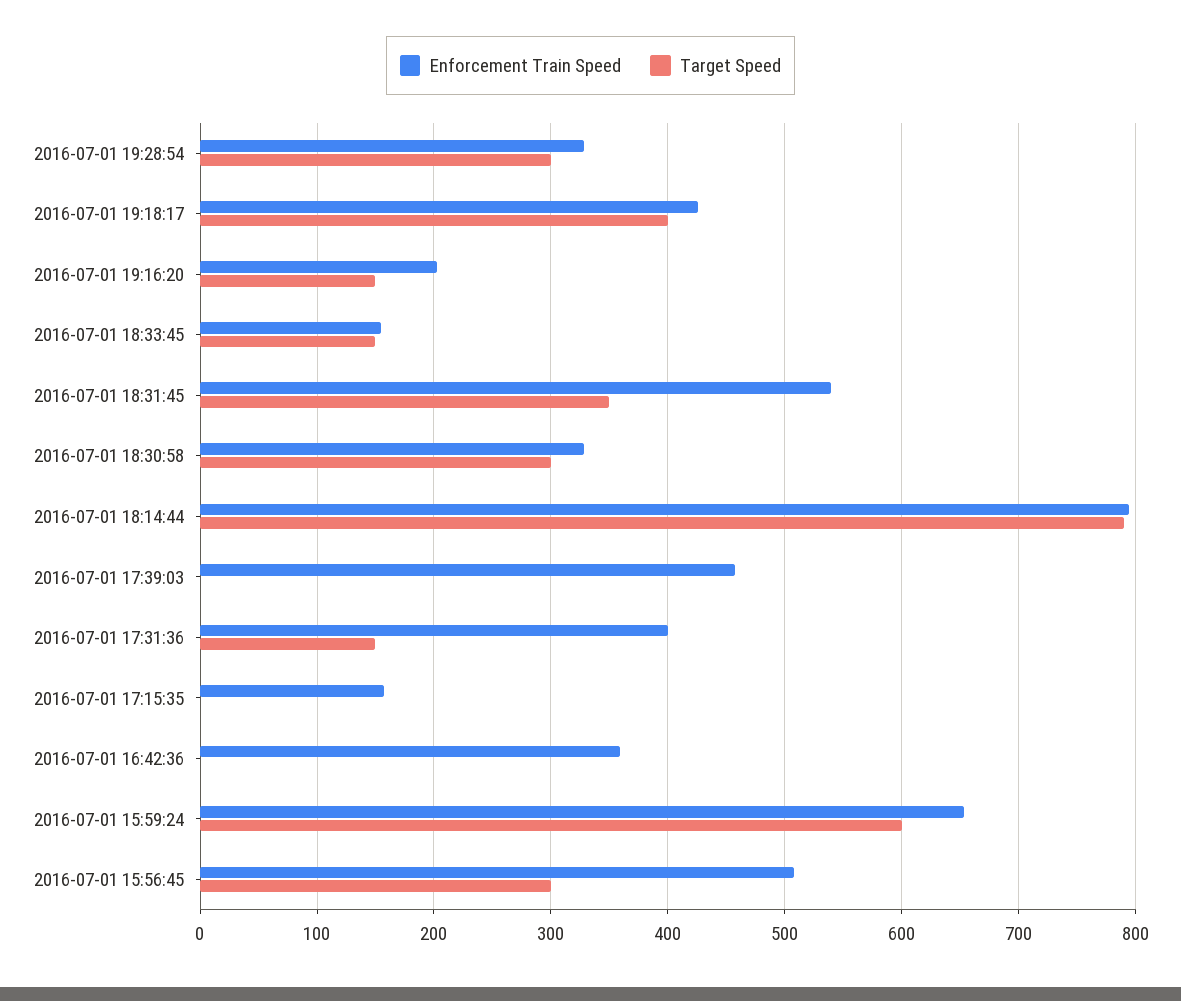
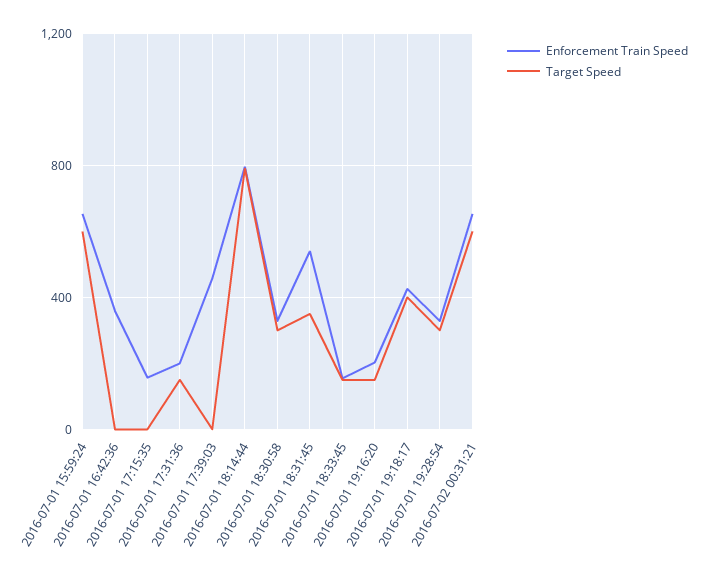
Enforcement Train Speed, 2016-07-01 17:31:36: 400 -> 200
Enforcement Train Speed, 2016-07-01 15:56:45: 510 -> none
Target Speed, 2016-07-01 15:56:45: 300 -> none
Enforcement Train Speed, 2016-07-02 00:31:21: none -> 650
Target Speed, 2016-07-02 00:31:21: none -> 600

